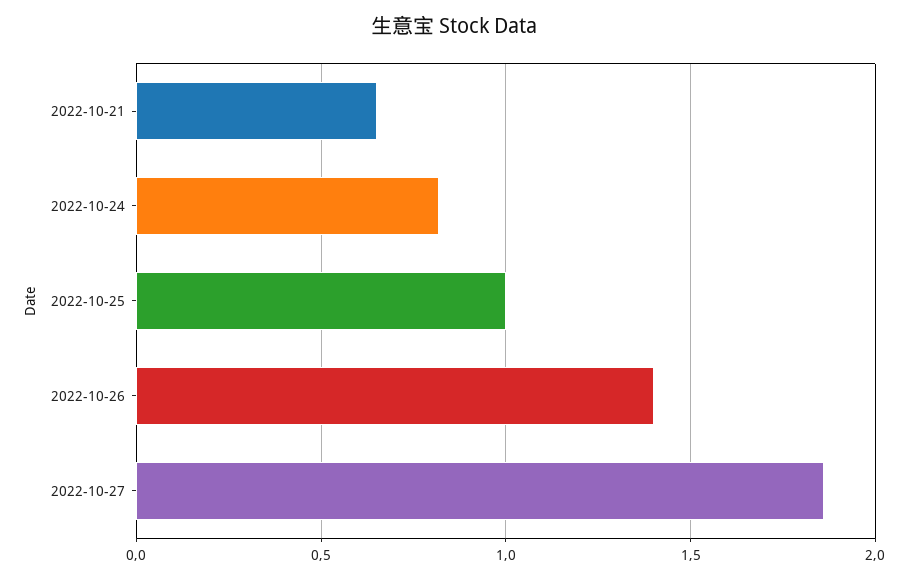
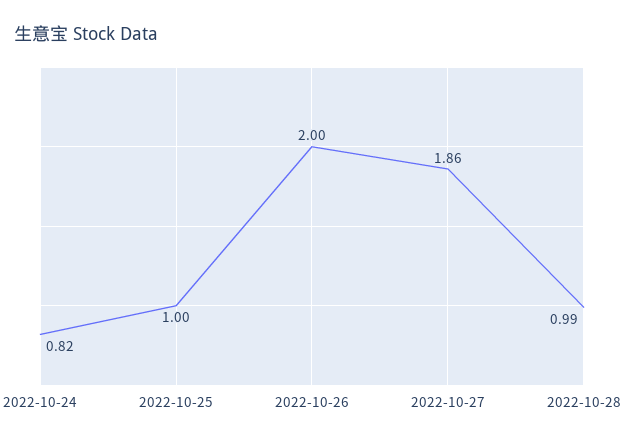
2022-10-21: 0.65 -> none
2022-10-26: 1.4 -> 2
2022-10-28: none -> 0.99

